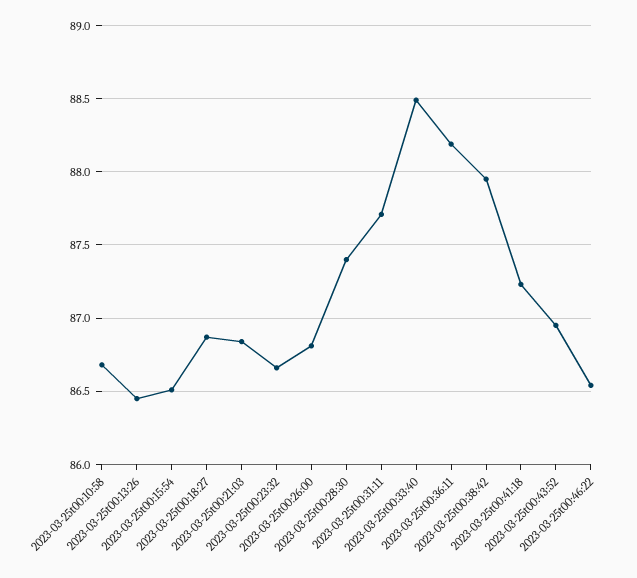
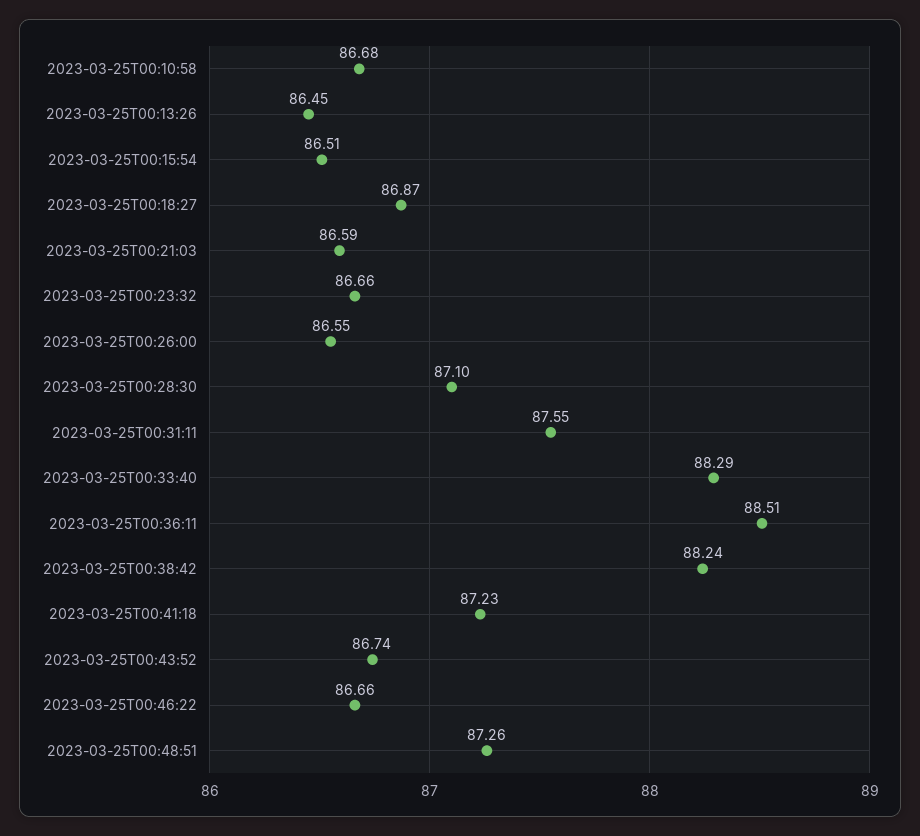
2023-03-25t00:21:03: 86.85 -> 86.59
2023-03-25t00:26:00: 86.8 -> 86.55
2023-03-25t00:28:30: 87.4 -> 87.1
2023-03-25t00:31:11: 87.7 -> 87.55
2023-03-25t00:33:40: 88.5 -> 88.29
2023-03-25t00:36:11: 88.2 -> 88.51
2023-03-25t00:38:42: 87.95 -> 88.24
2023-03-25t00:43:52: 86.95 -> 86.74
2023-03-25t00:46:22: 86.55 -> 86.66
2023-03-25T00:48:51: none -> 87.26

